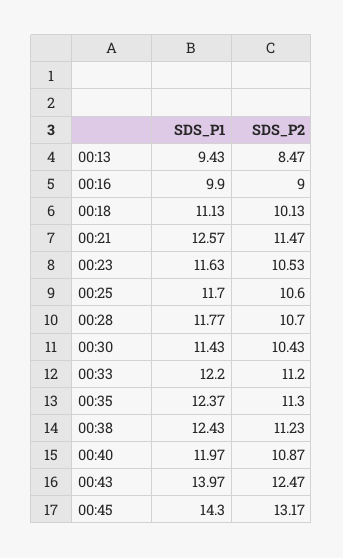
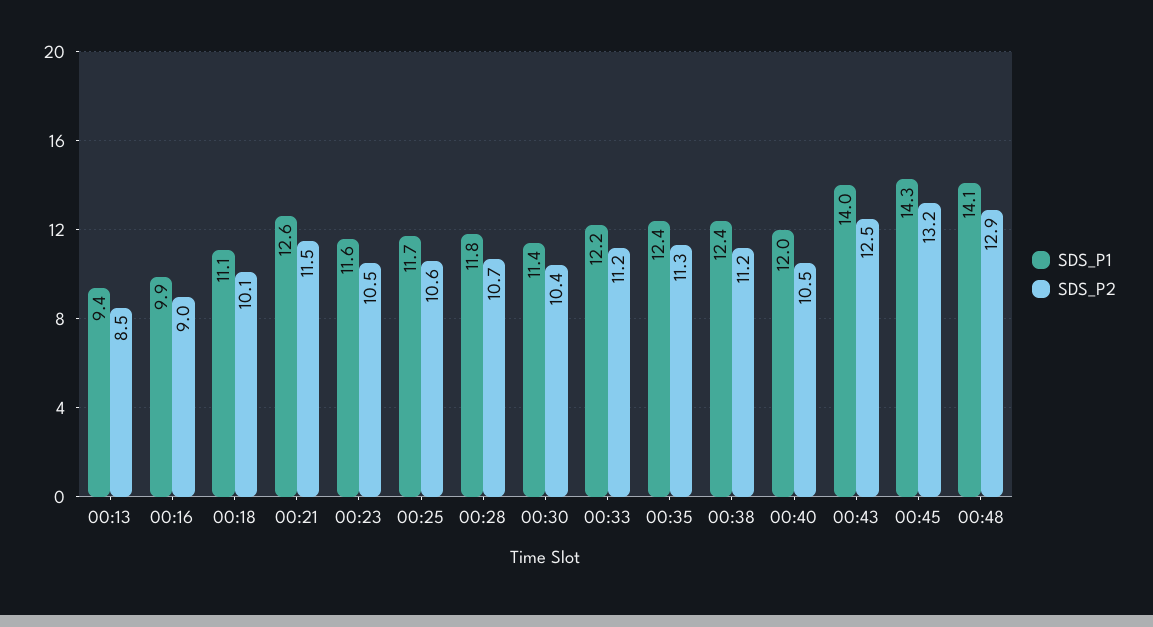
SDS_P2, 00:40: 10.87 -> 10.5
SDS_P1, 00:48: none -> 14.1
SDS_P2, 00:48: none -> 12.9

